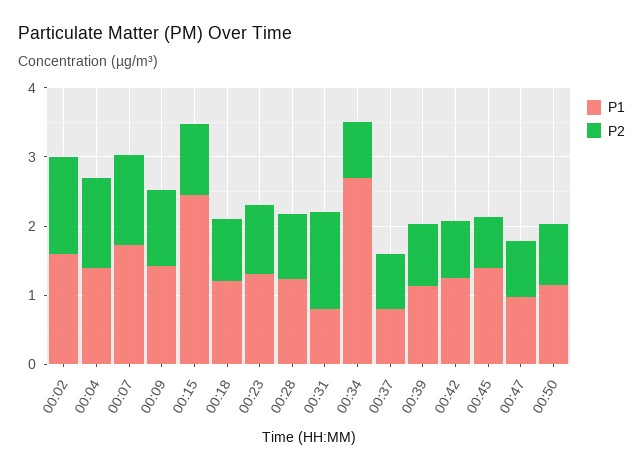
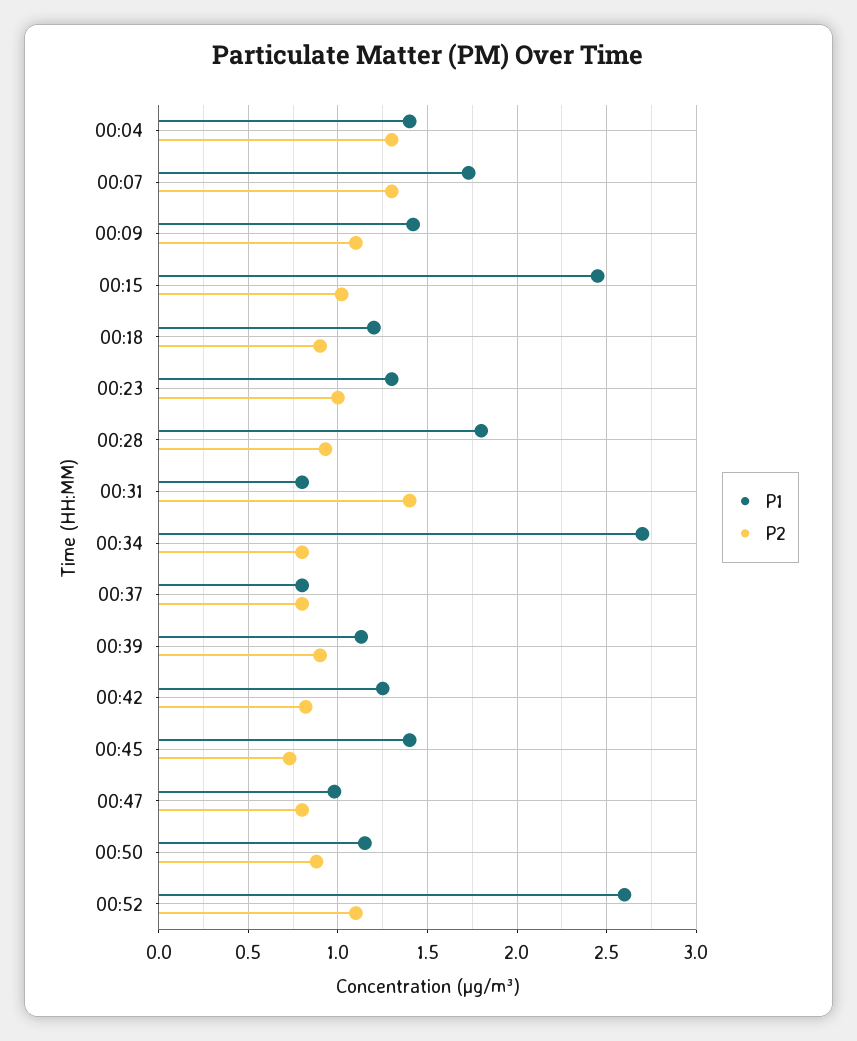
P1, 00:02: 1.6 -> none
P2, 00:02: 1.4 -> none
P1, 00:28: 1.2 -> 1.8
P1, 00:52: none -> 2.6
P2, 00:52: none -> 1.1

